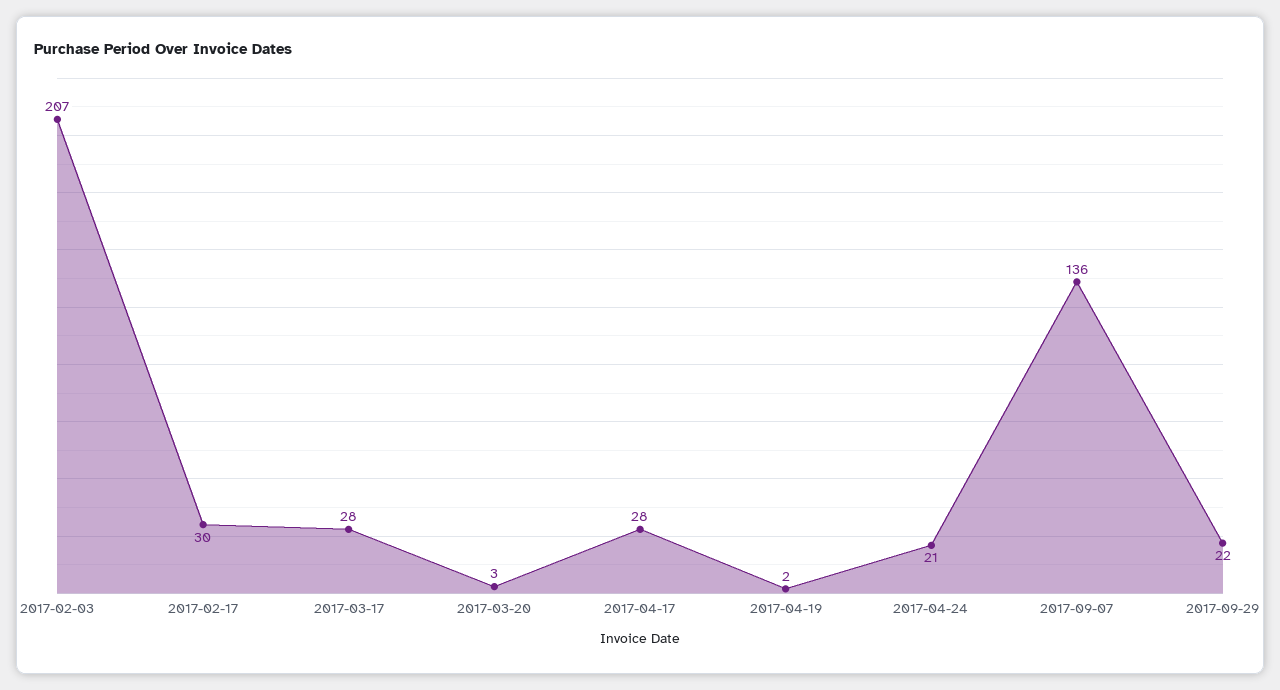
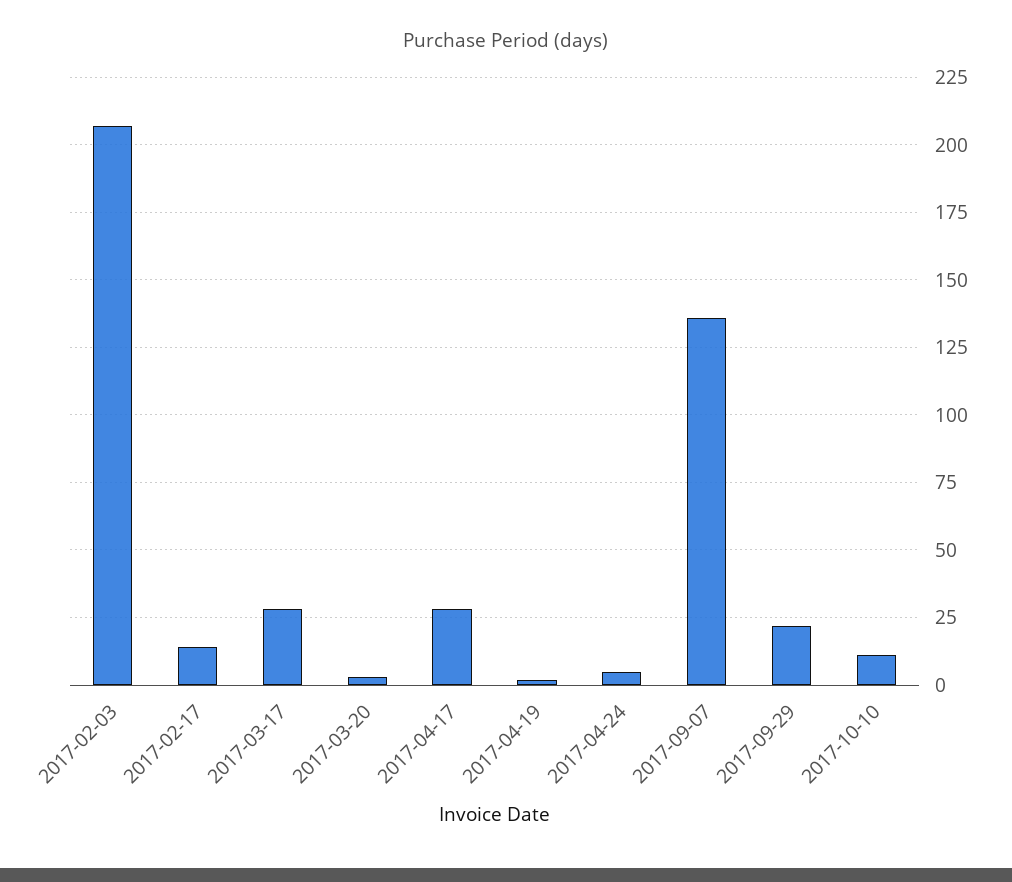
2017-02-17: 30 -> 15
2017-04-24: 21 -> 5
2017-10-10: none -> 10

